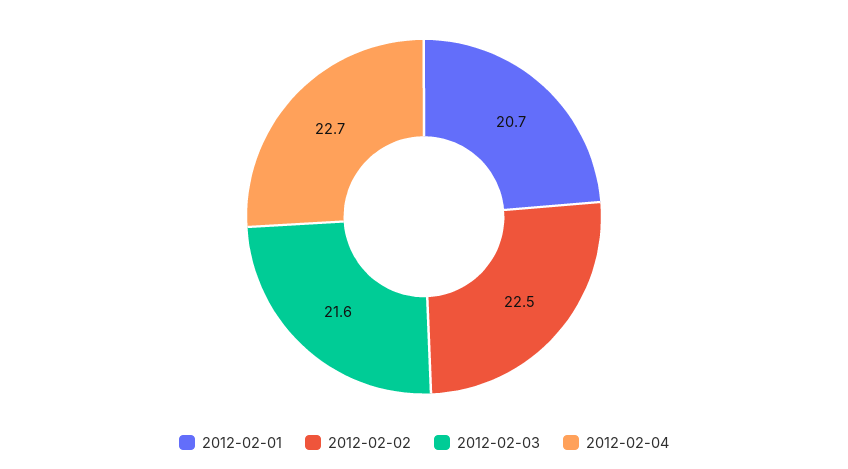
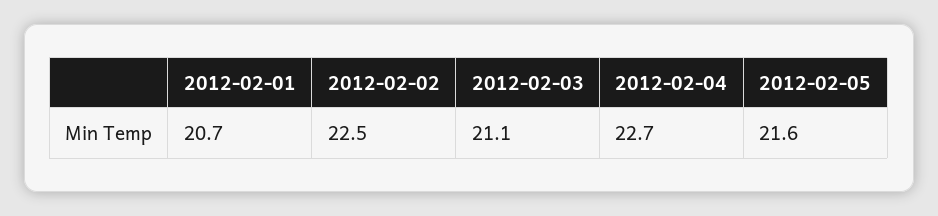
2012-02-03: 21.6 -> 21.1
2012-02-05: none -> 21.6

